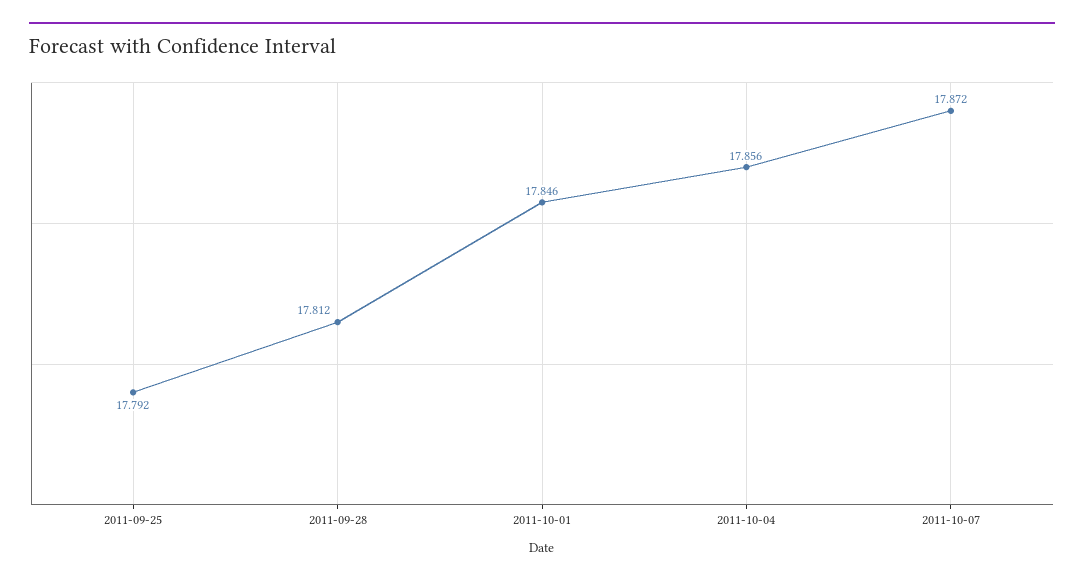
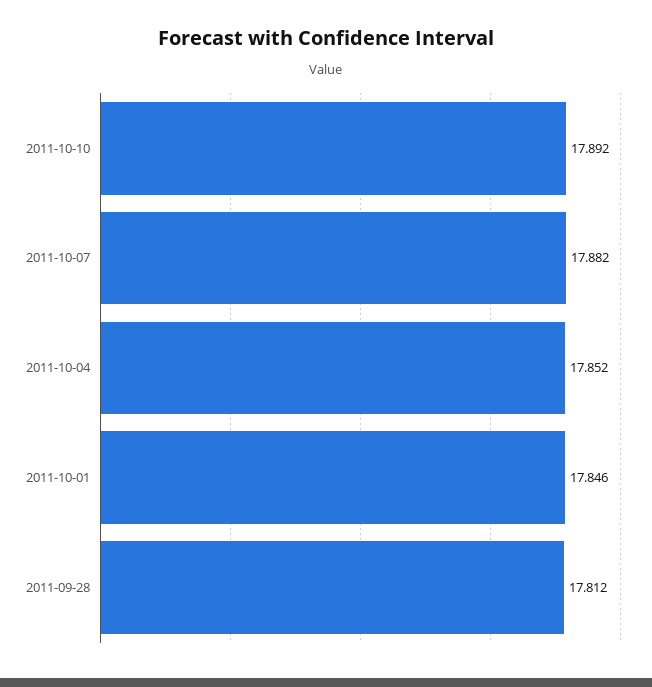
2011-09-25: 17.792 -> none
2011-10-04: 17.856 -> 17.852
2011-10-07: 17.872 -> 17.882
2011-10-10: none -> 17.892

